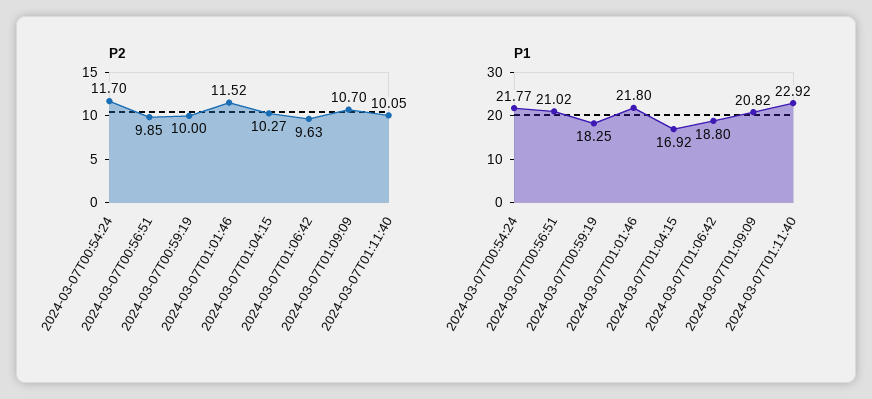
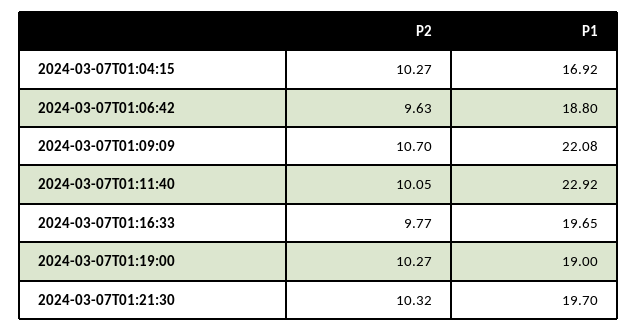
P2, 2024-03-07T00:54:24: 11.7 -> none
P2, 2024-03-07T00:56:51: 9.85 -> none
P2, 2024-03-07T00:59:19: 10 -> none
P2, 2024-03-07T01:01:46: 11.52 -> none
P1, 2024-03-07T00:54:24: 21.77 -> none
P1, 2024-03-07T00:56:51: 21.02 -> none
P1, 2024-03-07T00:59:19: 18.25 -> none
P1, 2024-03-07T01:01:46: 21.8 -> none
P1, 2024-03-07T01:09:09: 20.82 -> 22.08
P2, 2024-03-07T01:16:33: none -> 9.77
P1, 2024-03-07T01:16:33: none -> 19.65
P2, 2024-03-07T01:19:00: none -> 10.27
P1, 2024-03-07T01:19:00: none -> 19
P2, 2024-03-07T01:21:30: none -> 10.32
P1, 2024-03-07T01:21:30: none -> 19.7

